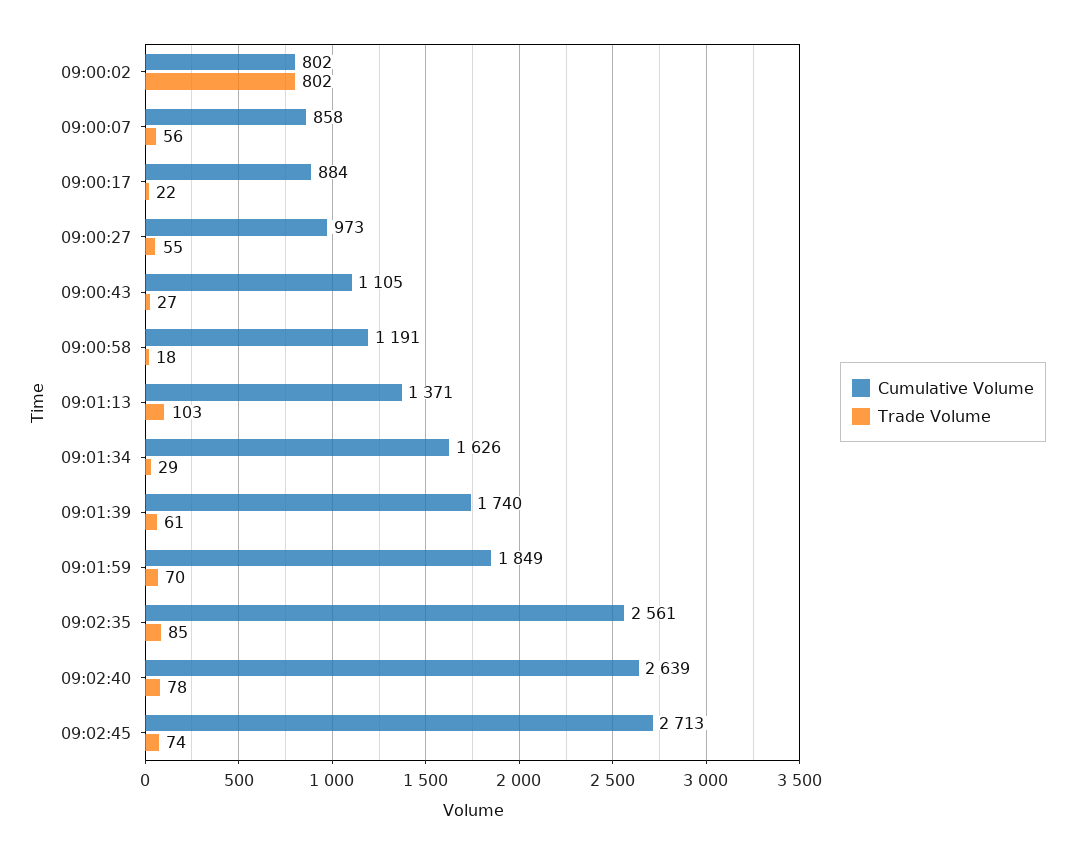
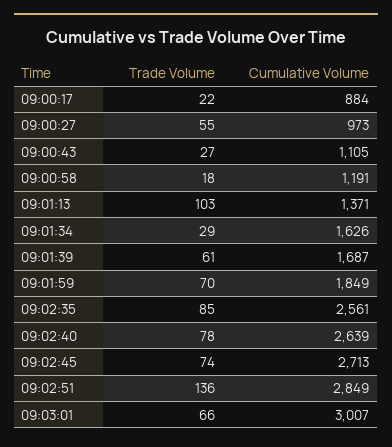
Cumulative Volume, 09:00:02: 802 -> none
Trade Volume, 09:00:02: 802 -> none
Cumulative Volume, 09:00:07: 858 -> none
Trade Volume, 09:00:07: 56 -> none
Cumulative Volume, 09:01:39: 1740 -> 1687
Trade Volume, 09:02:51: none -> 136
Cumulative Volume, 09:02:51: none -> 2849
Trade Volume, 09:03:01: none -> 66
Cumulative Volume, 09:03:01: none -> 3007

